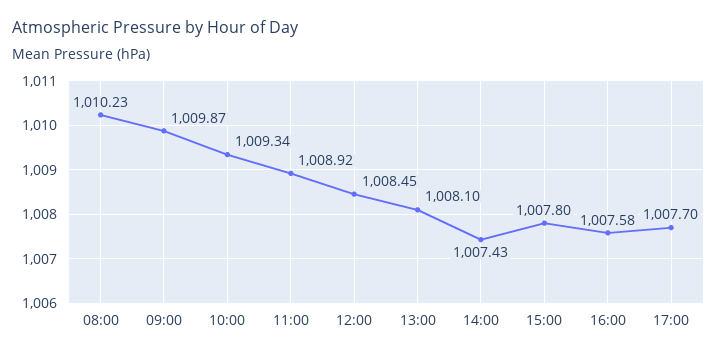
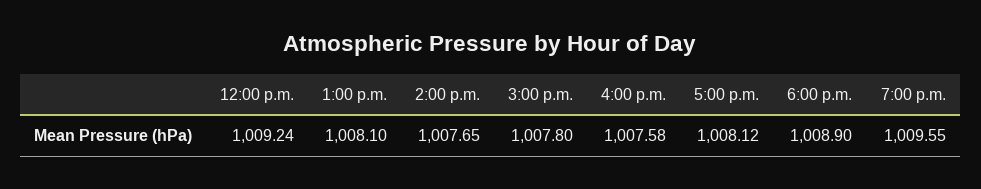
08:00: 1010.23 -> none
09:00: 1009.87 -> none
10:00: 1009.34 -> none
11:00: 1008.92 -> none
12:00: 1008.45 -> 1009.24
14:00: 1007.43 -> 1007.65
17:00: 1007.7 -> 1008.12
6:00 p.m.: none -> 1008.9
7:00 p.m.: none -> 1009.55

